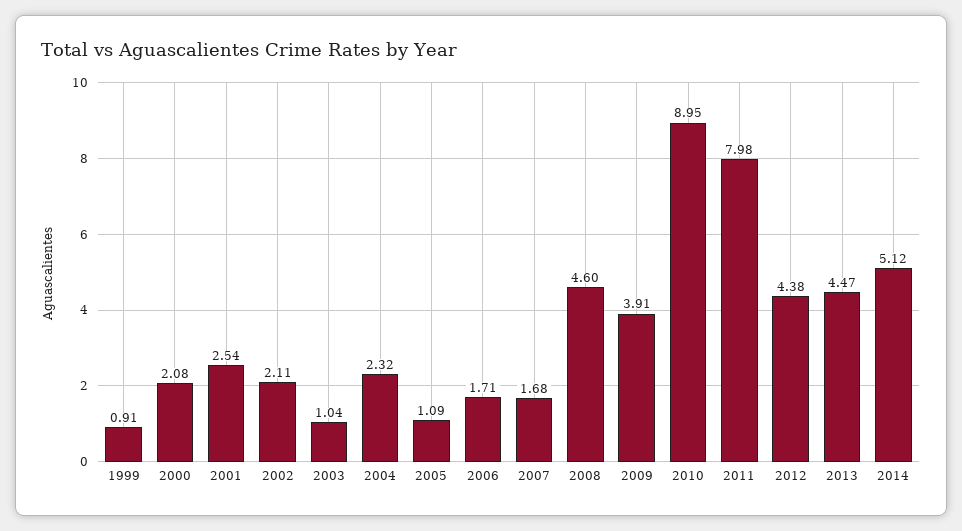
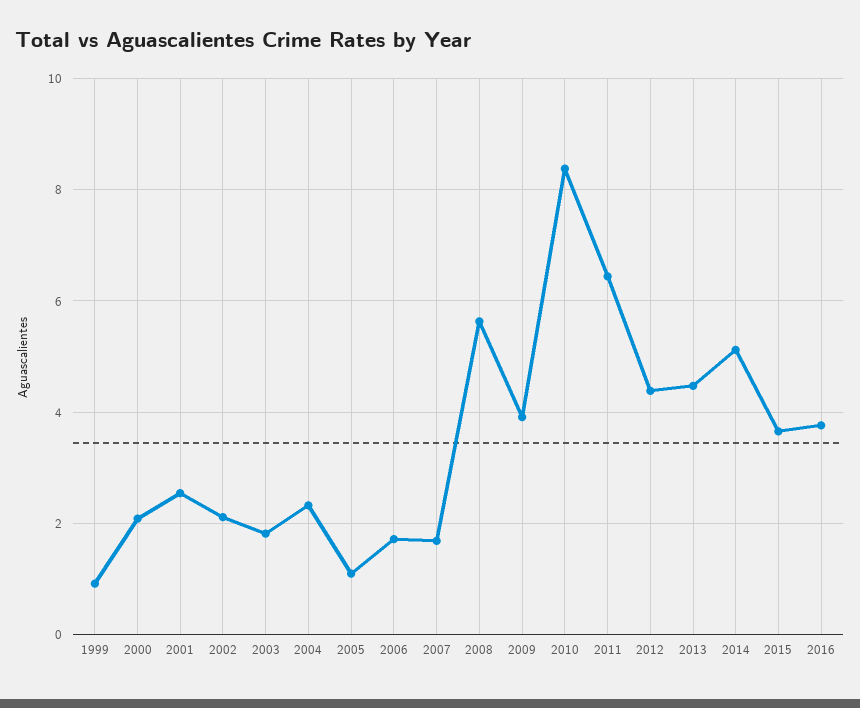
2003: 1.04 -> 1.8
2008: 4.6 -> 5.6
2010: 8.95 -> 8.4
2011: 7.98 -> 6.4
2015: none -> 3.6
2016: none -> 3.8

